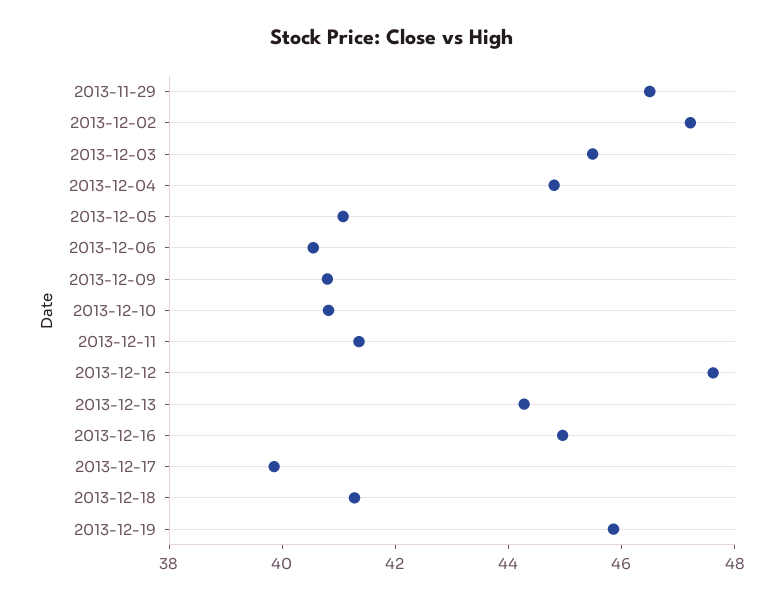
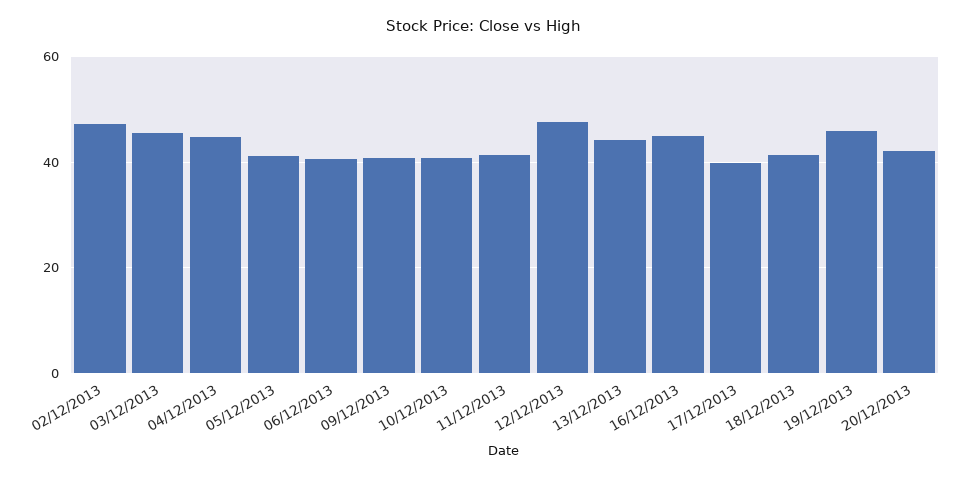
2013-11-29: 46.5 -> none
20/12/2013: none -> 42

